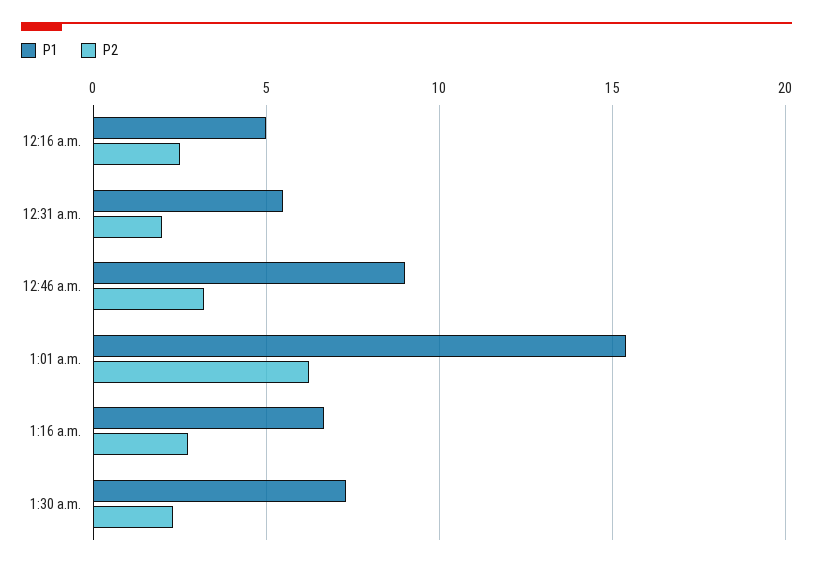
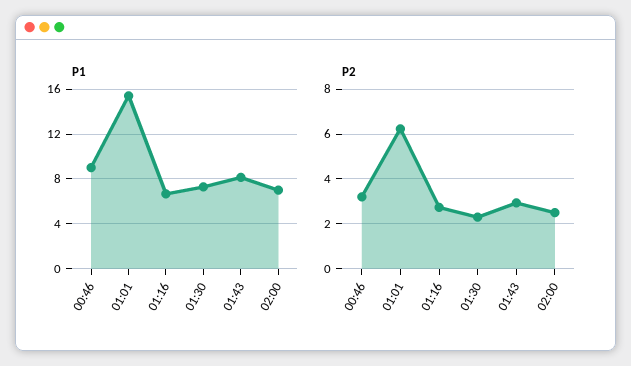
P1, 12:16 a.m.: 5 -> none
P2, 12:16 a.m.: 2.5 -> none
P1, 12:31 a.m.: 5.5 -> none
P2, 12:31 a.m.: 2 -> none
P1, 01:43: none -> 8
P1, 02:00: none -> 7
P2, 01:43: none -> 3
P2, 02:00: none -> 2.5

